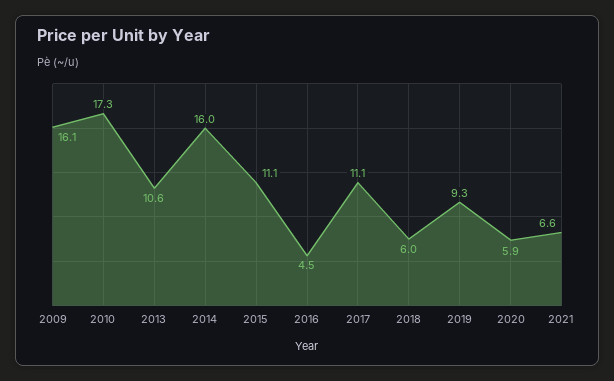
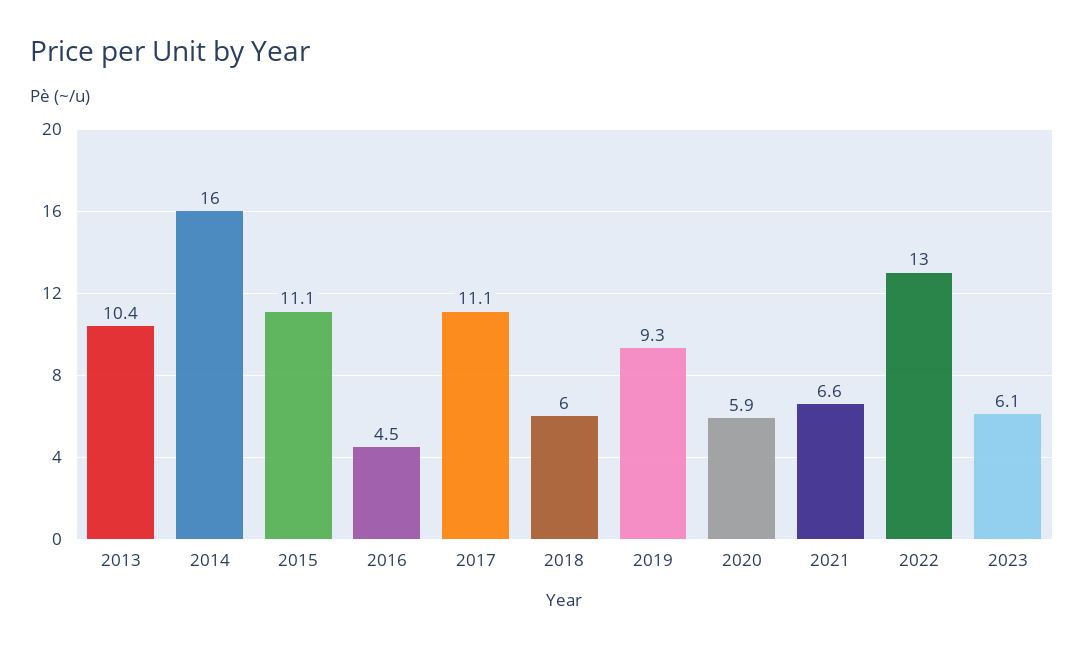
2009: 16.1 -> none
2010: 17.3 -> none
2013: 10.6 -> 10.4
2022: none -> 13
2023: none -> 6.1

